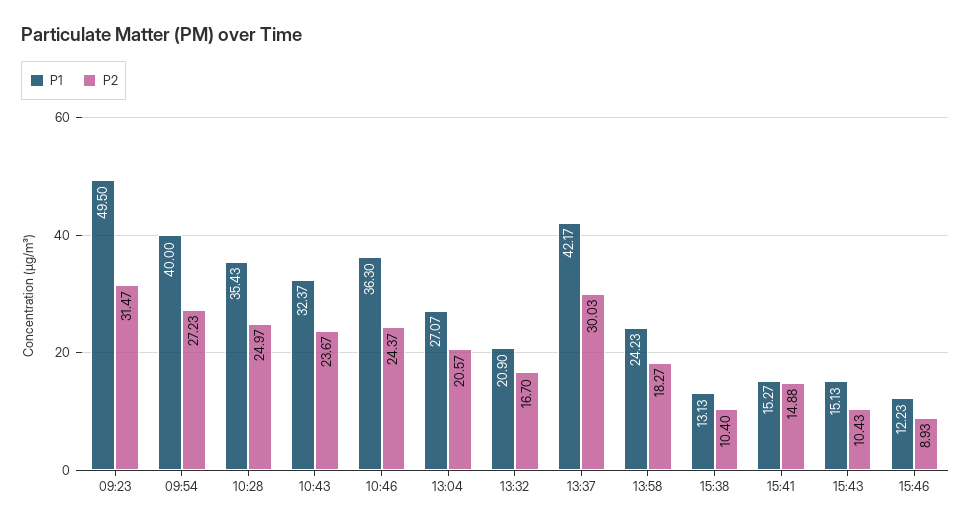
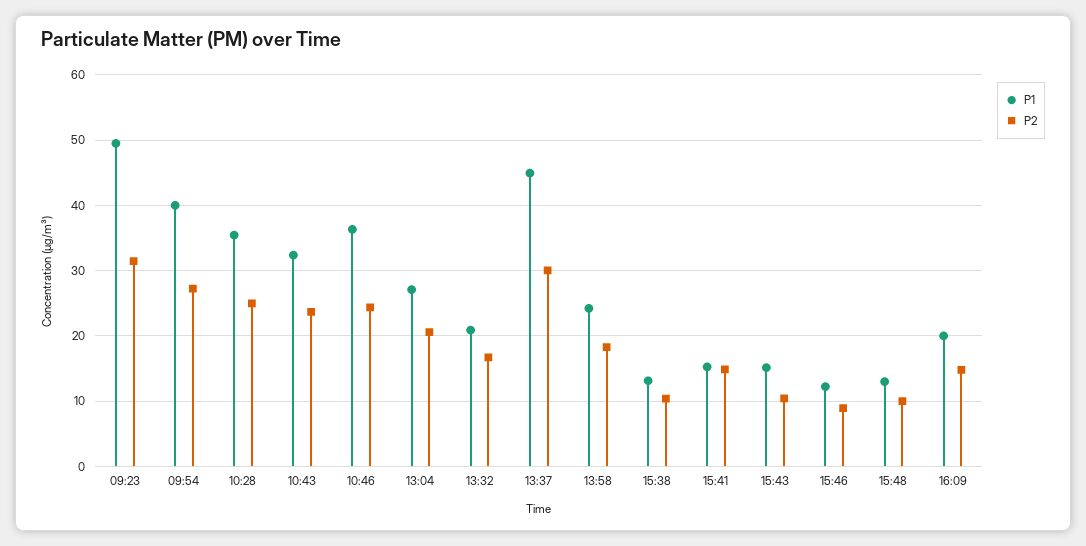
P1, 13:37: 42.17 -> 45
P1, 15:48: none -> 13
P2, 15:48: none -> 10
P1, 16:09: none -> 20
P2, 16:09: none -> 15

